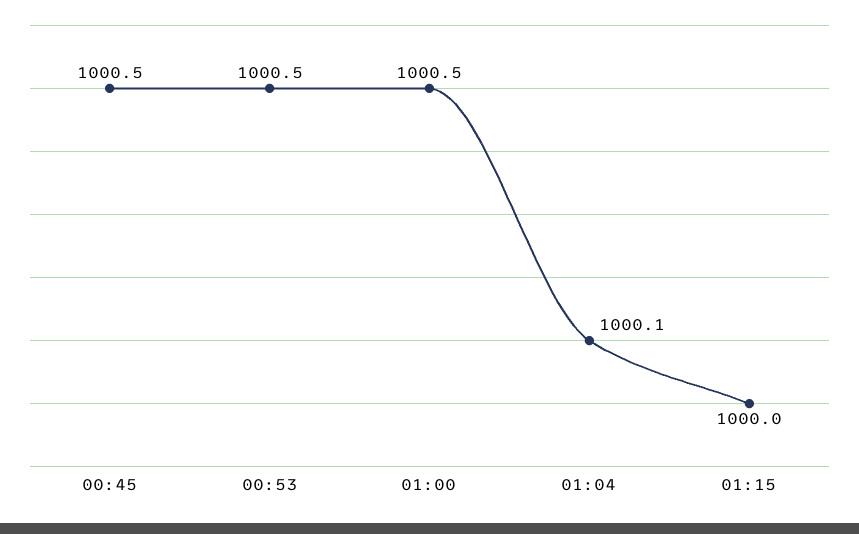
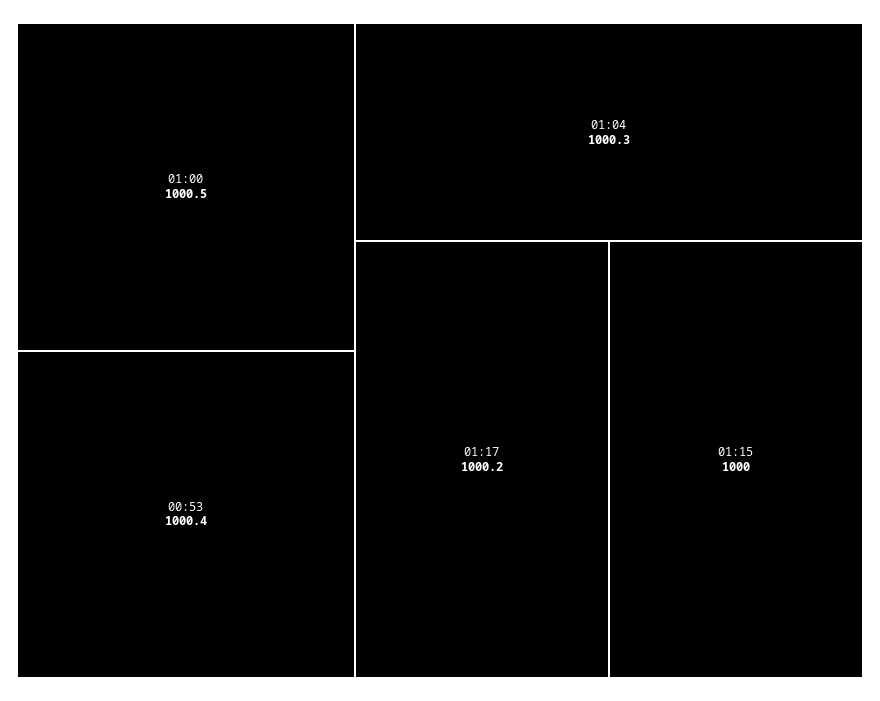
00:45: 1000.5 -> none
00:53: 1000.5 -> 1000.4
01:04: 1000.1 -> 1000.3
01:17: none -> 1000.2

